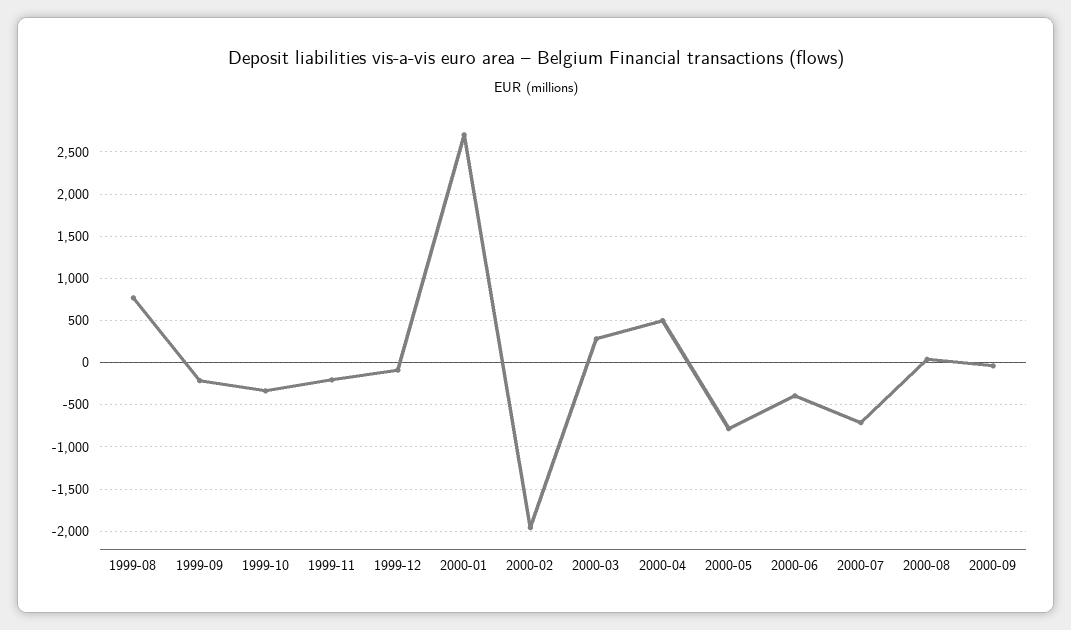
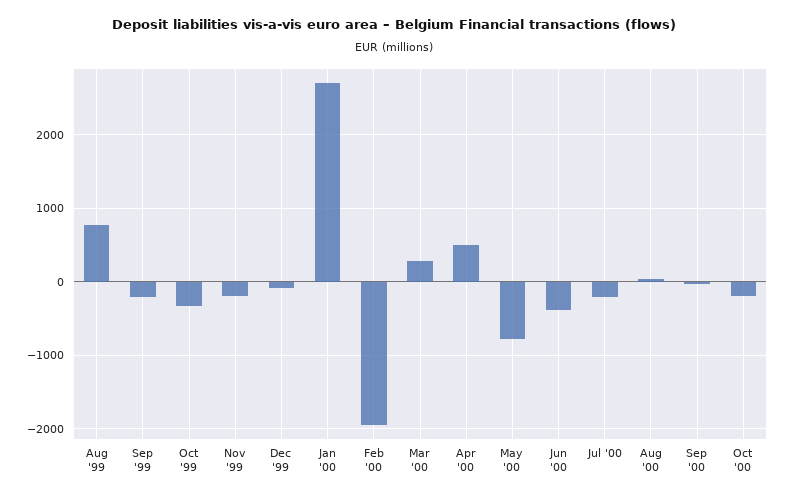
2000-07: -700 -> -200
Oct '00: none -> -200

